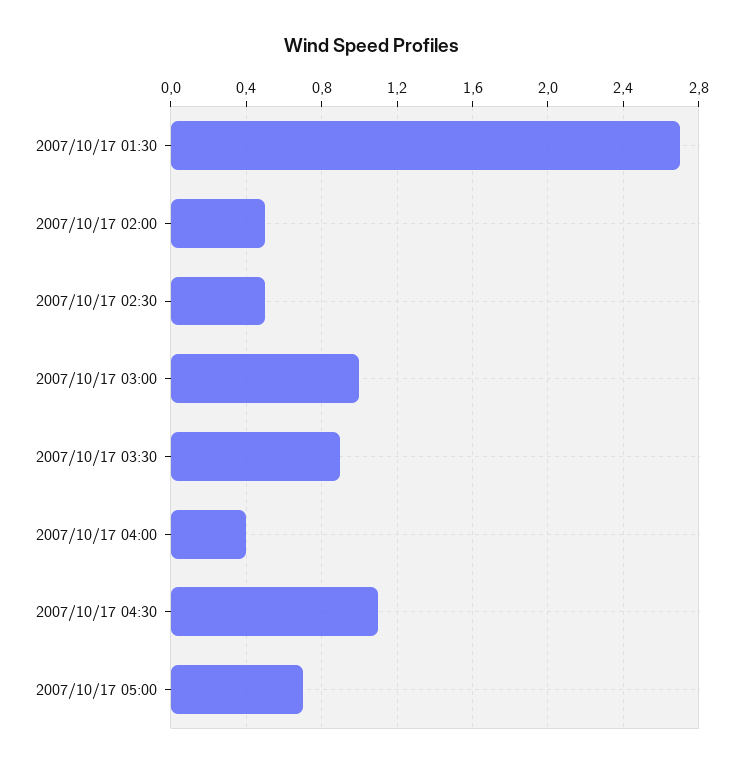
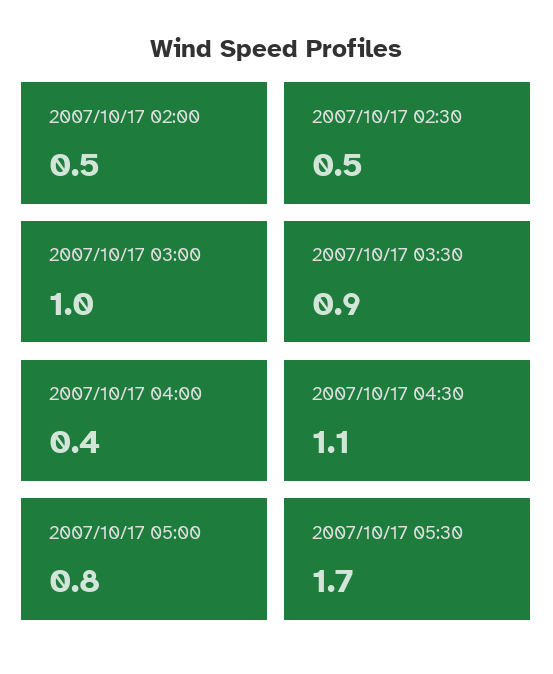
2007/10/17 01:30: 2.7 -> none
2007/10/17 05:00: 0.7 -> 0.8
2007/10/17 05:30: none -> 1.7

